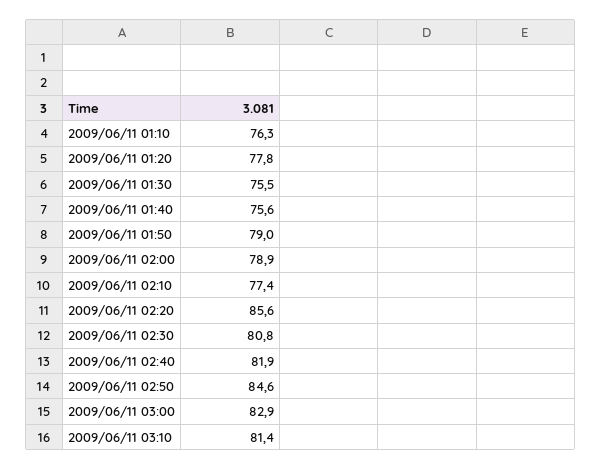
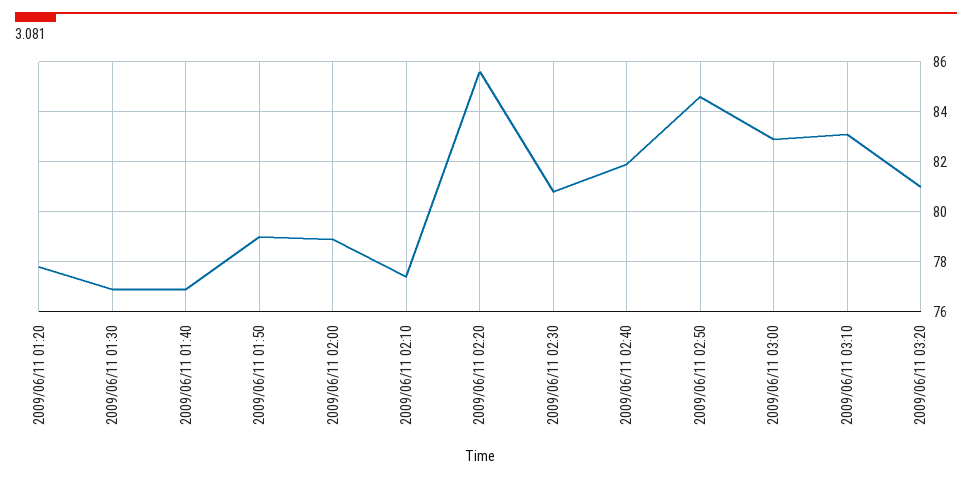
2009/06/11 01:10: 76.3 -> none
2009/06/11 01:30: 75.5 -> 77
2009/06/11 01:40: 75.6 -> 77
2009/06/11 03:10: 81.4 -> 83
2009/06/11 03:20: none -> 81

